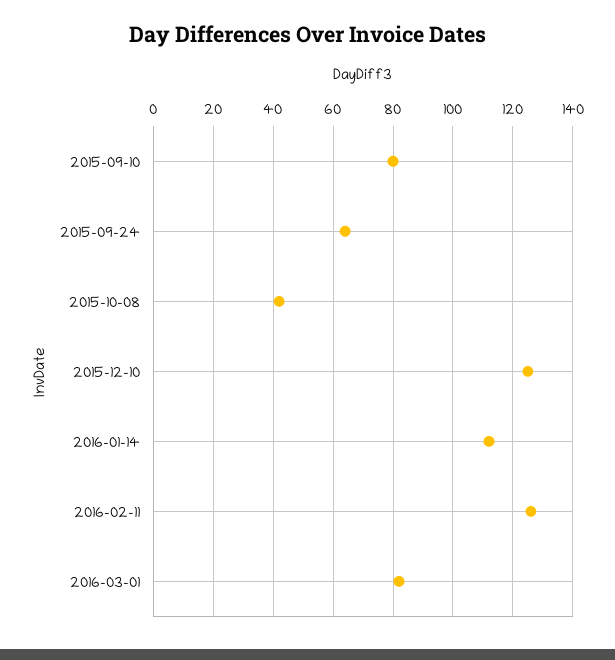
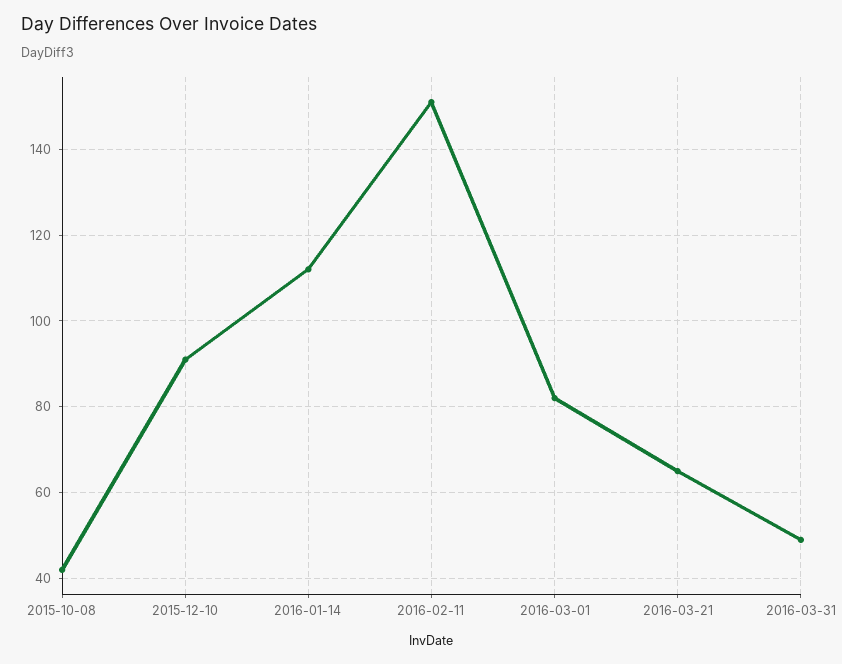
2015-09-10: 80 -> none
2015-09-24: 65 -> none
2015-12-10: 125 -> 90
2016-02-11: 125 -> 150
2016-03-21: none -> 65
2016-03-31: none -> 50

